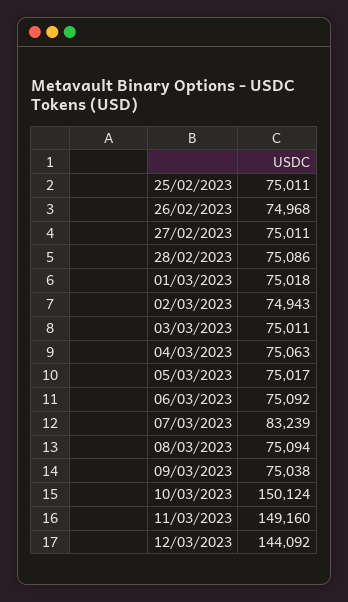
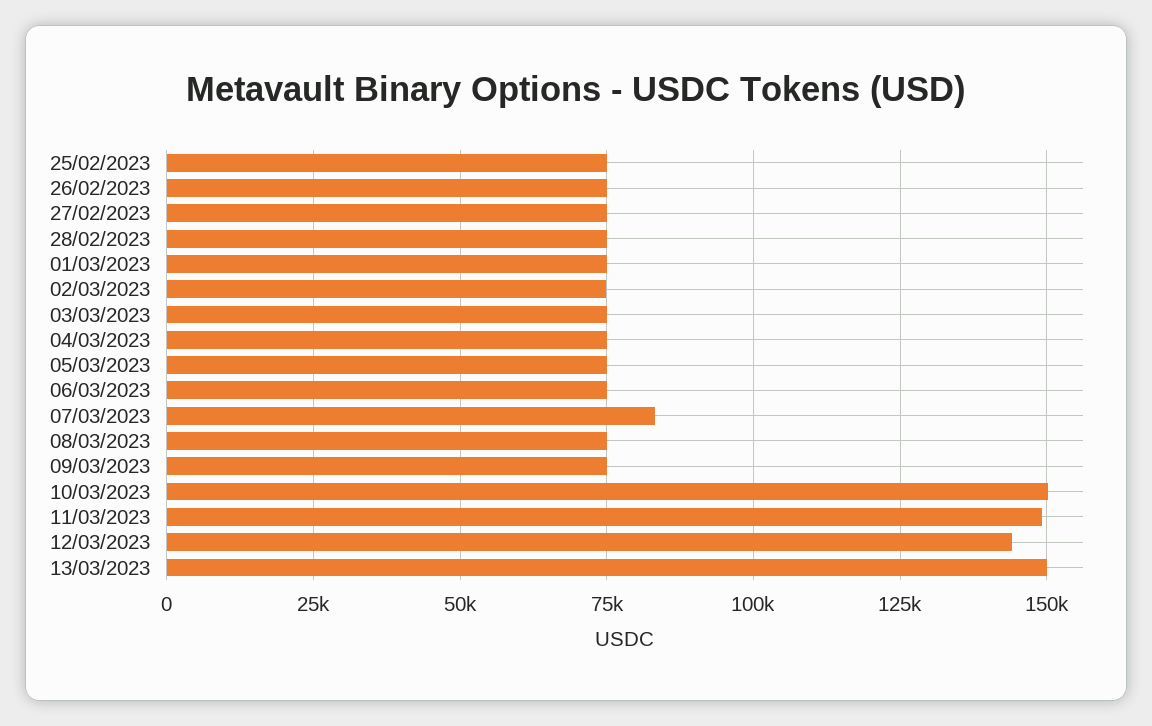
13/03/2023: none -> 150000

